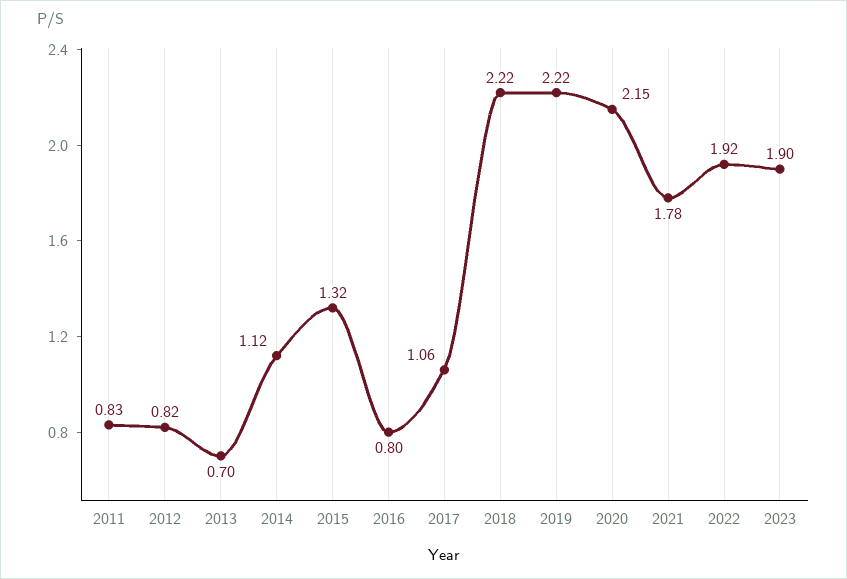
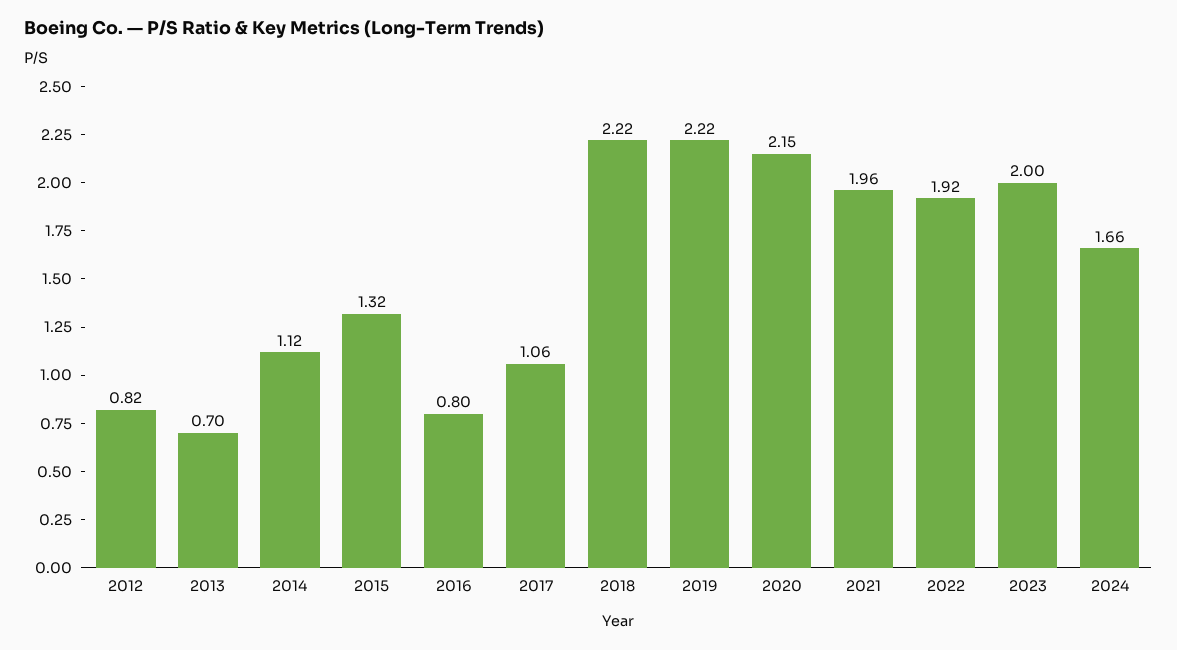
2011: 0.83 -> none
2021: 1.78 -> 1.96
2023: 1.9 -> 2
2024: none -> 1.66

